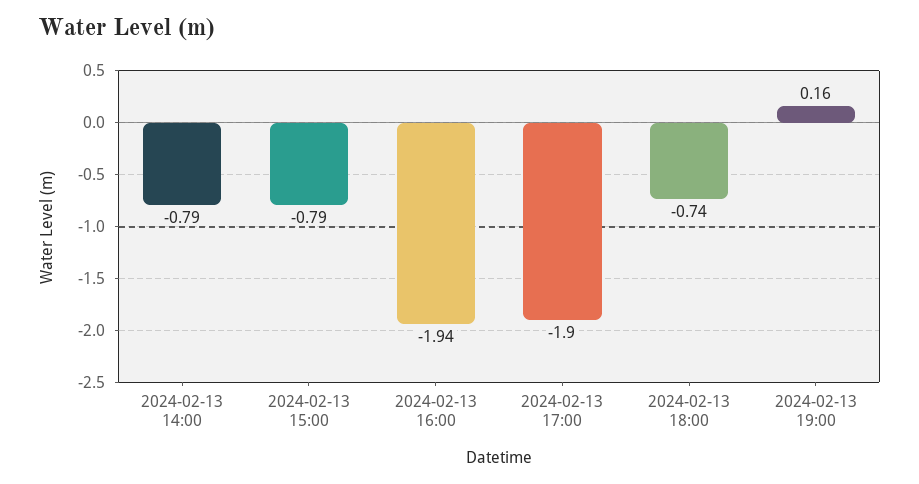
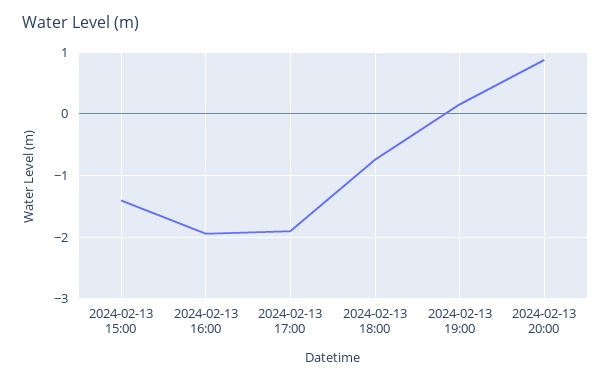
2024-02-13 14:00: -0.79 -> none
2024-02-13 15:00: -0.79 -> -1.4
2024-02-13 20:00: none -> 0.9

